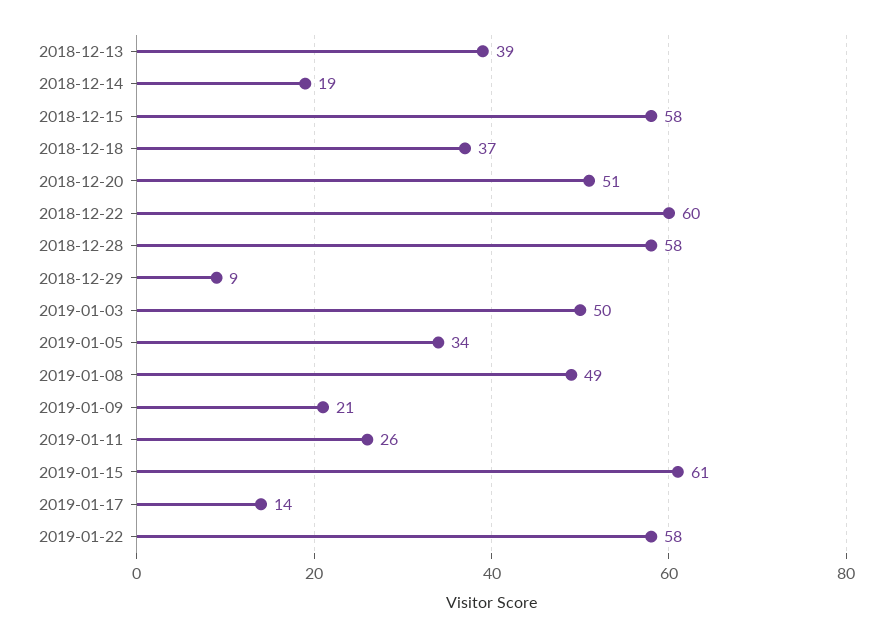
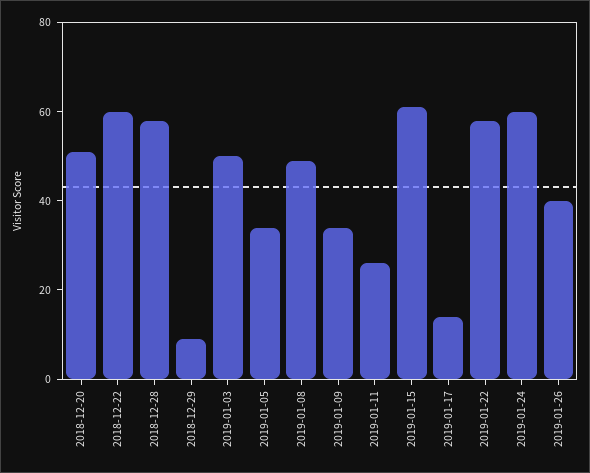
2018-12-13: 39 -> none
2018-12-14: 19 -> none
2018-12-15: 58 -> none
2018-12-18: 37 -> none
2019-01-09: 21 -> 35
2019-01-24: none -> 60
2019-01-26: none -> 40

